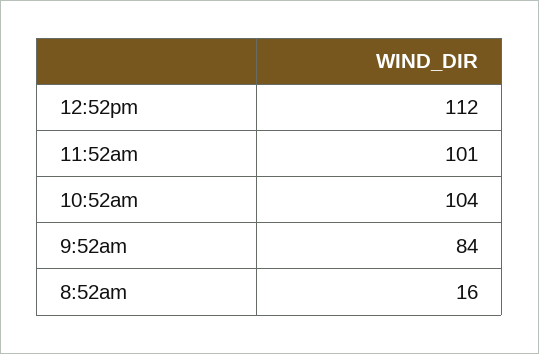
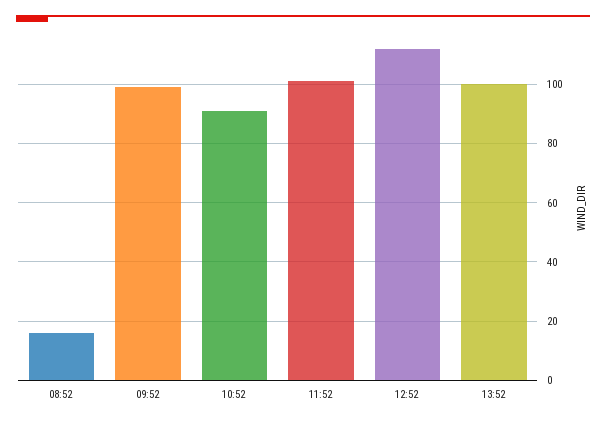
10:52am: 104 -> 90
9:52am: 84 -> 100
13:52: none -> 100

